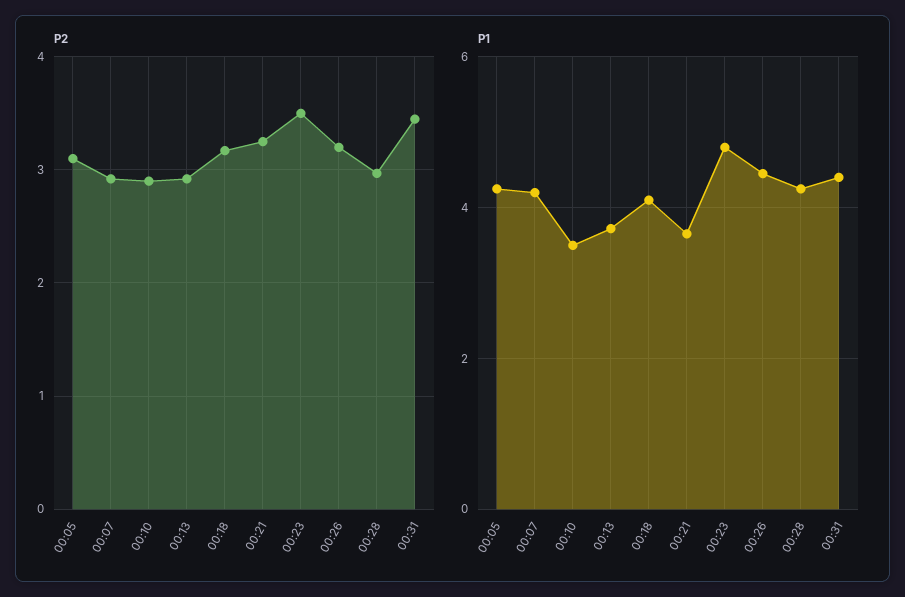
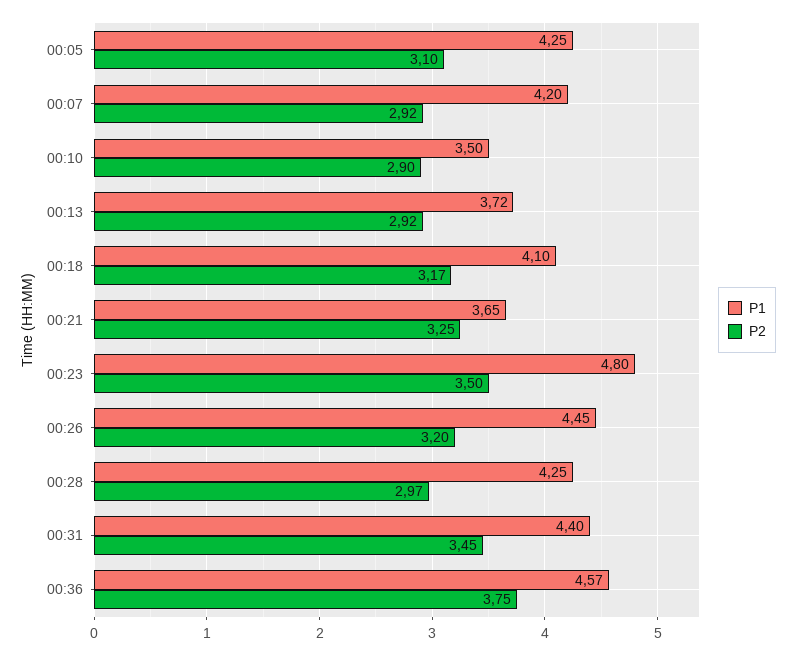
P1, 00:36: none -> 4.57
P2, 00:36: none -> 3.75

